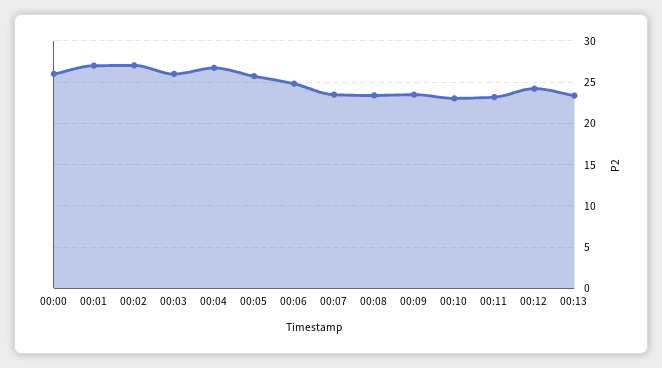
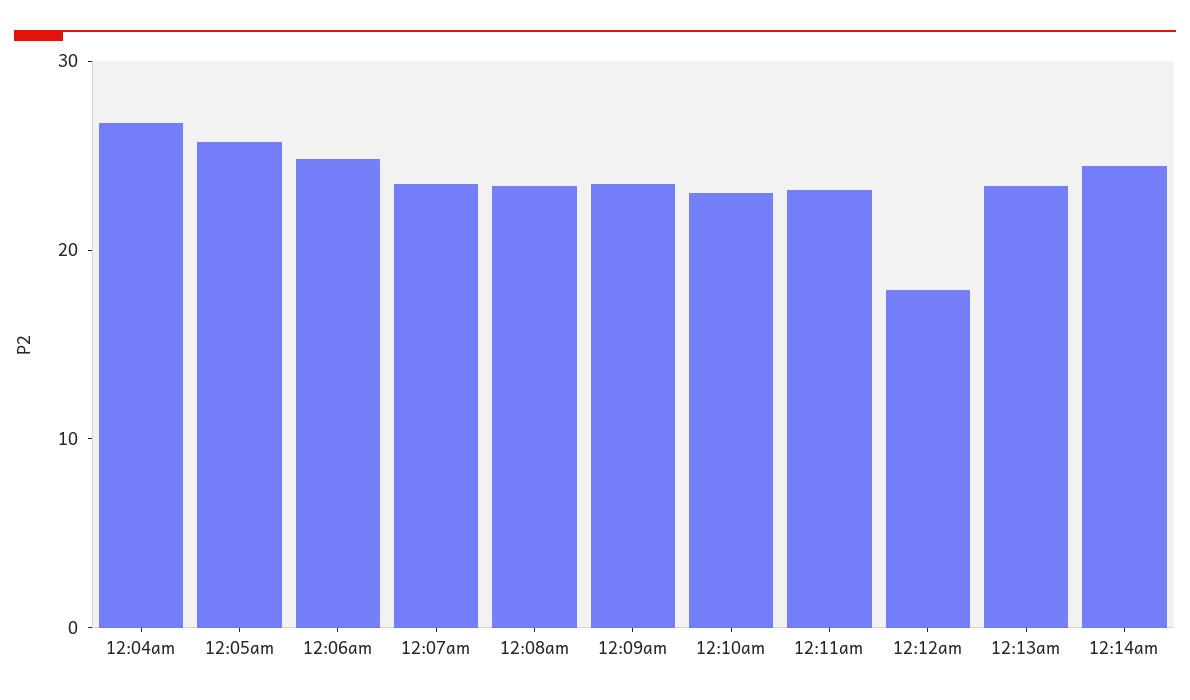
00:00: 26 -> none
00:01: 27 -> none
00:02: 27 -> none
00:03: 26 -> none
00:12: 24 -> 18
12:14am: none -> 24

